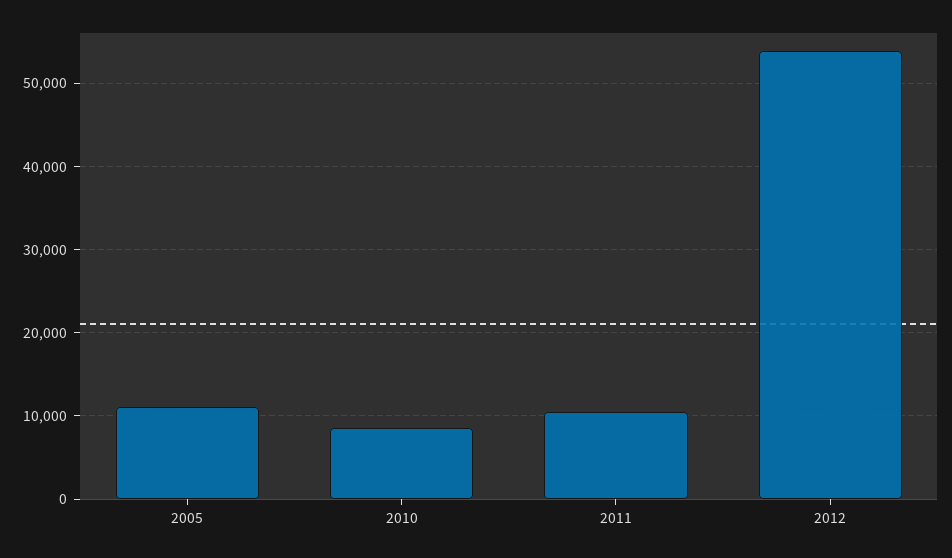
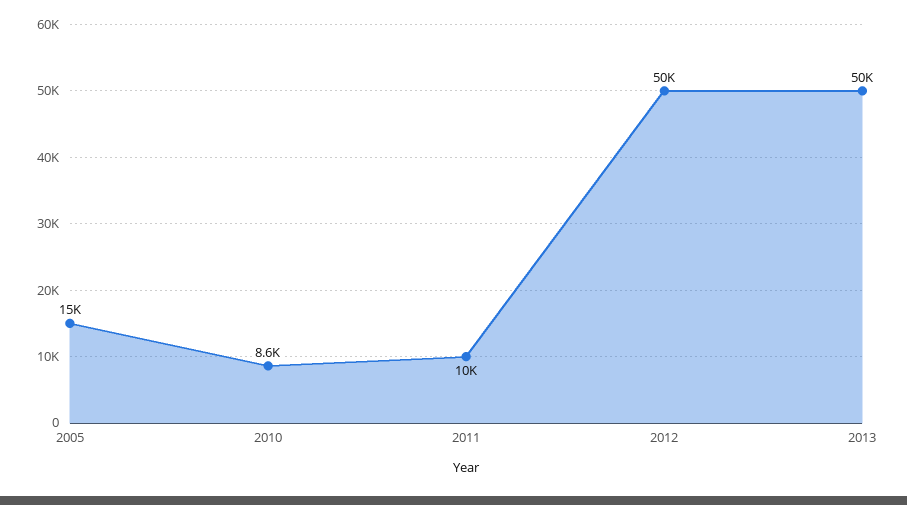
2005: 11000 -> 15000
2012: 54000 -> 50000
2013: none -> 50000

